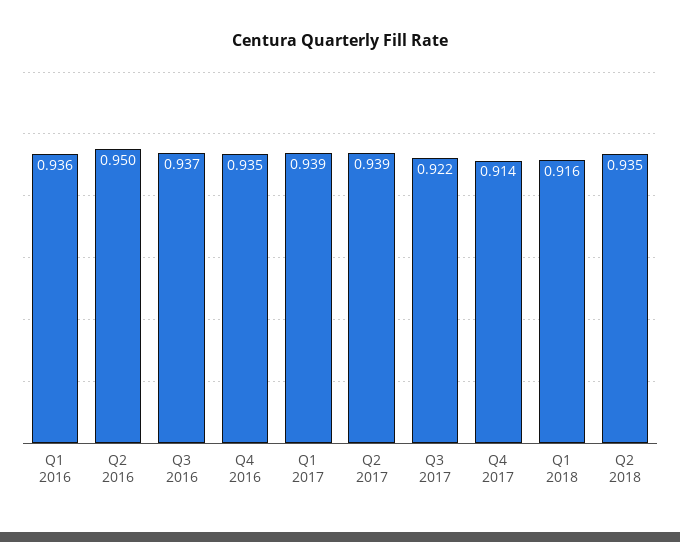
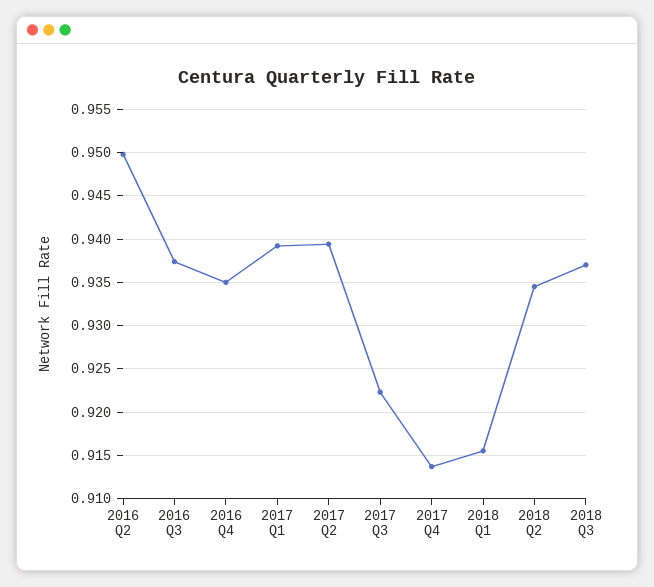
Q1 2016: 0.936 -> none
2018 Q3: none -> 0.937

